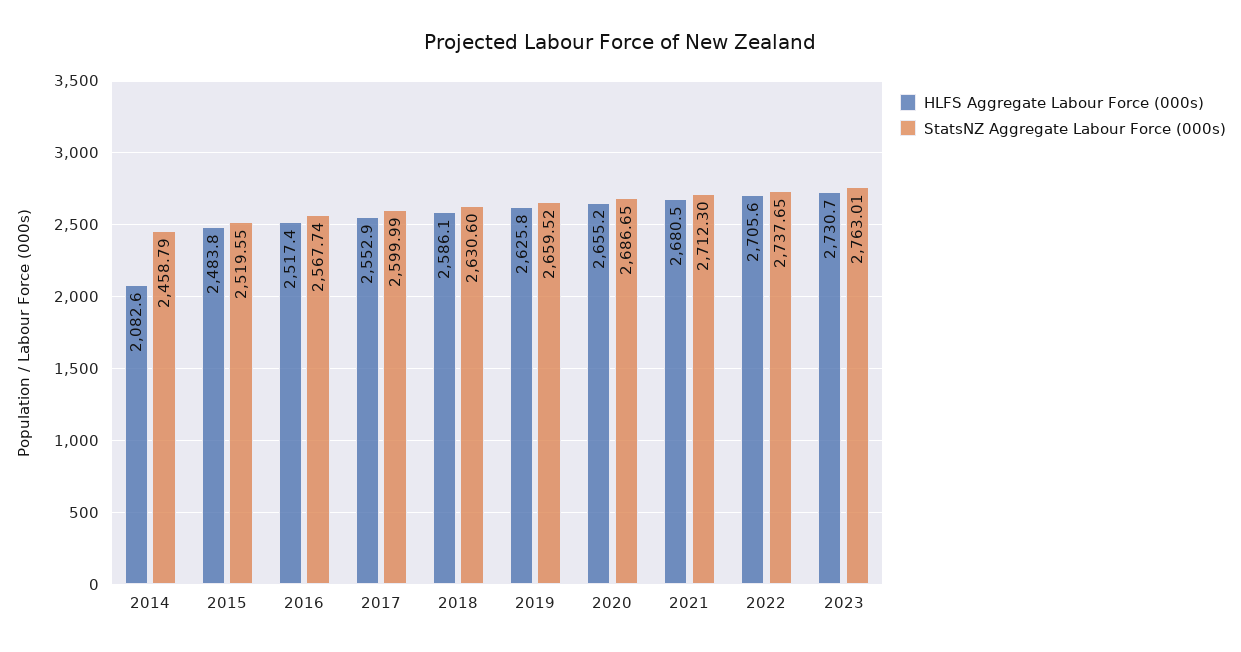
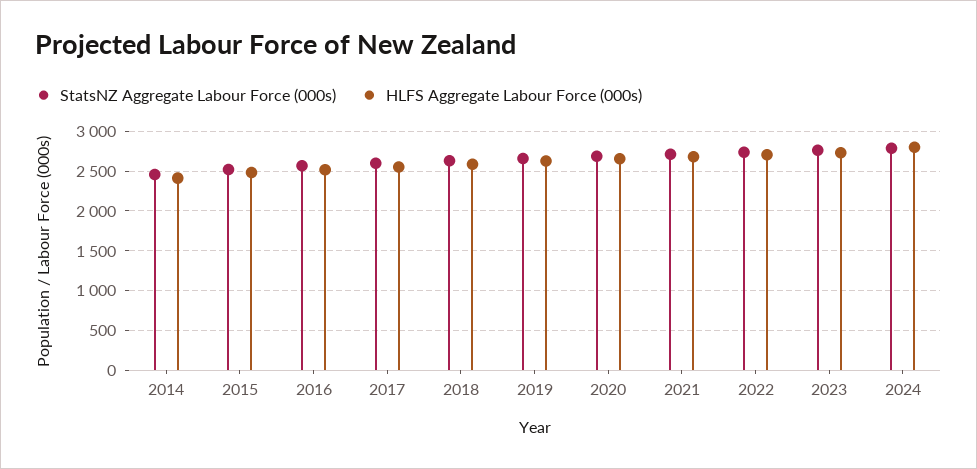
HLFS Aggregate Labour Force (000s), 2014: 2082.6 -> 2400
StatsNZ Aggregate Labour Force (000s), 2024: none -> 2800
HLFS Aggregate Labour Force (000s), 2024: none -> 2800

